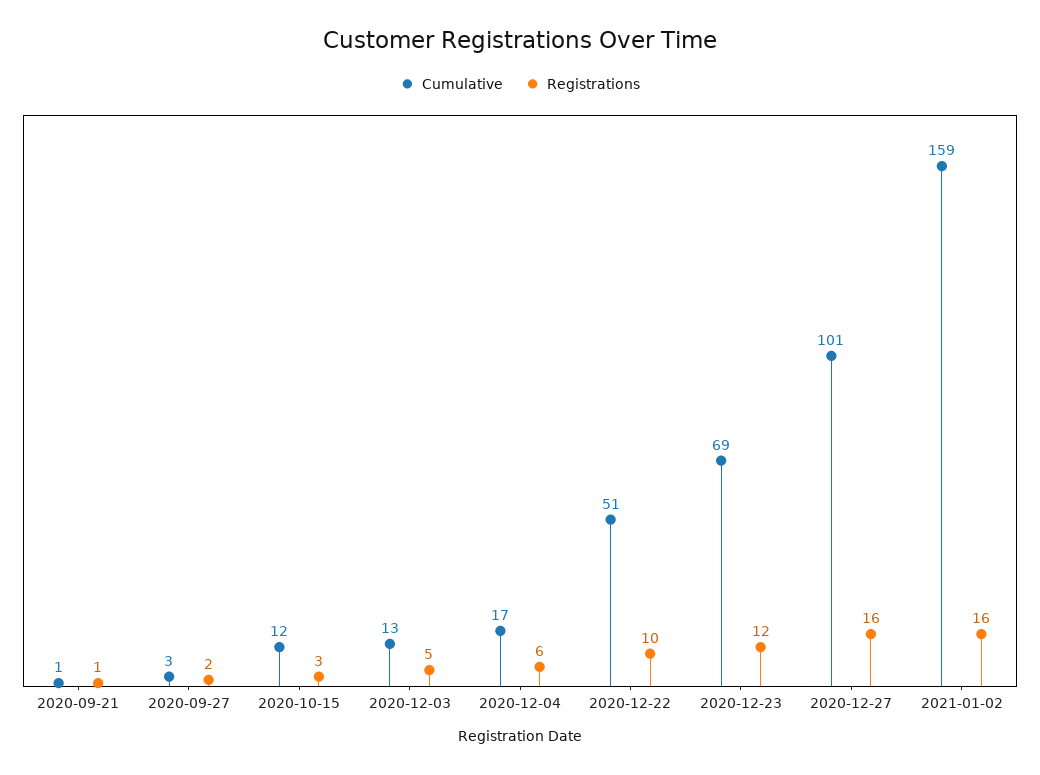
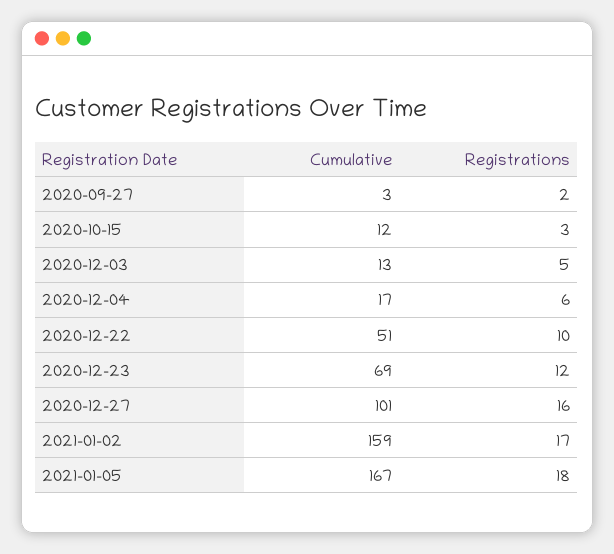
Cumulative, 2020-09-21: 1 -> none
Registrations, 2020-09-21: 1 -> none
Registrations, 2021-01-02: 16 -> 17
Cumulative, 2021-01-05: none -> 167
Registrations, 2021-01-05: none -> 18

